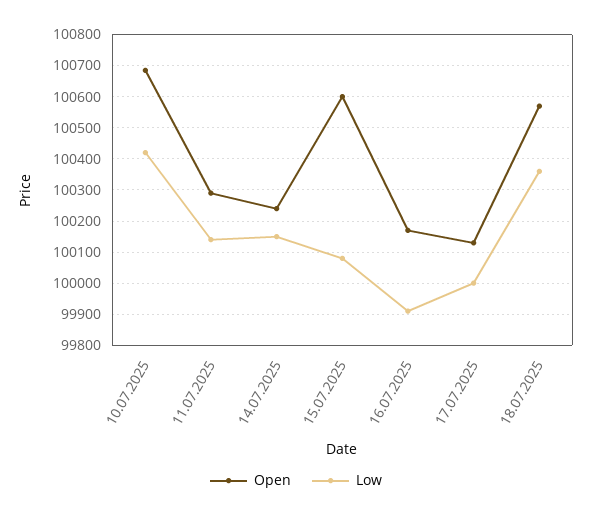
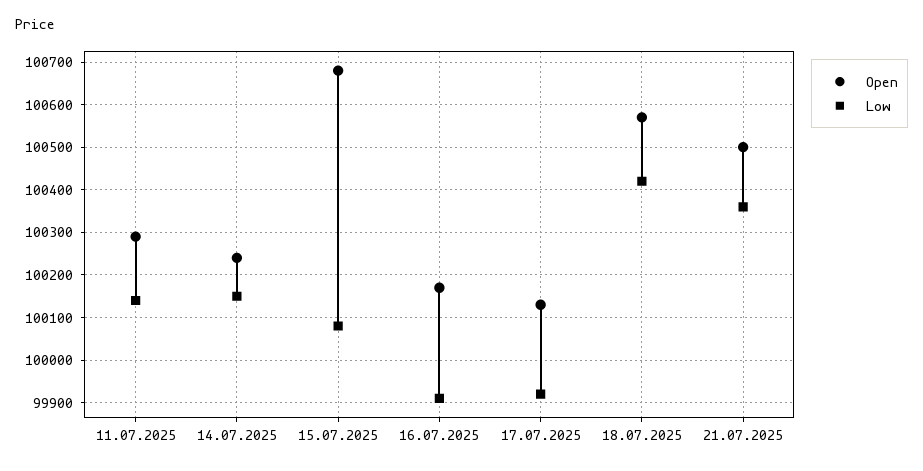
Open, 10.07.2025: 100680 -> none
Low, 10.07.2025: 100420 -> none
Open, 15.07.2025: 100600 -> 100680
Low, 17.07.2025: 100000 -> 99920
Low, 18.07.2025: 100360 -> 100420
Open, 21.07.2025: none -> 100500
Low, 21.07.2025: none -> 100360

